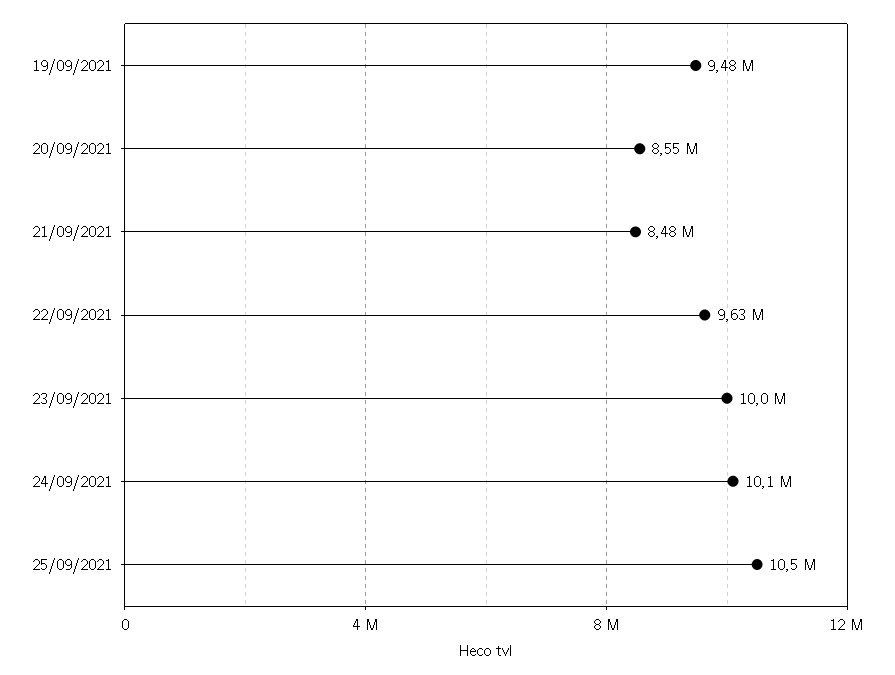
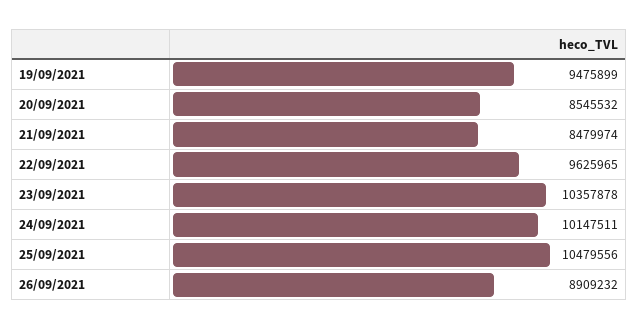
23/09/2021: 10000000 -> 10357878
26/09/2021: none -> 8909232

